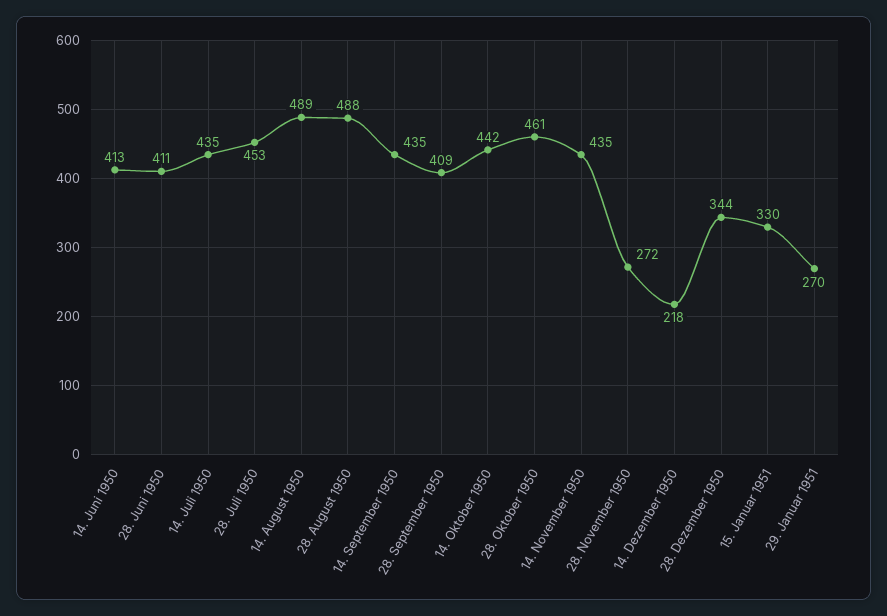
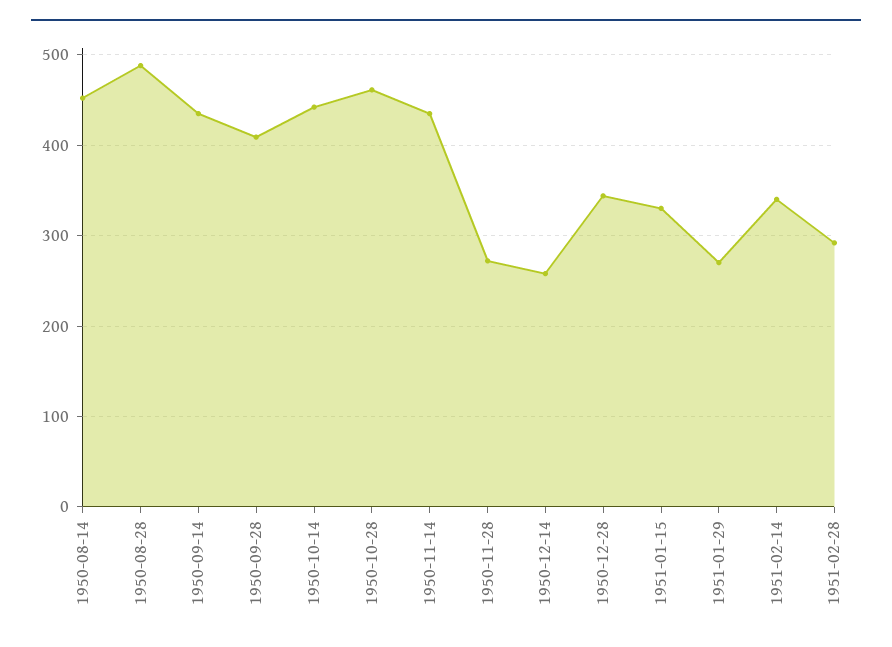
14. Juni 1950: 413 -> none
28. Juni 1950: 411 -> none
14. Juli 1950: 435 -> none
28. Juli 1950: 453 -> none
14. August 1950: 489 -> 450
14. Dezember 1950: 218 -> 260
1951-02-14: none -> 340
1951-02-28: none -> 290

